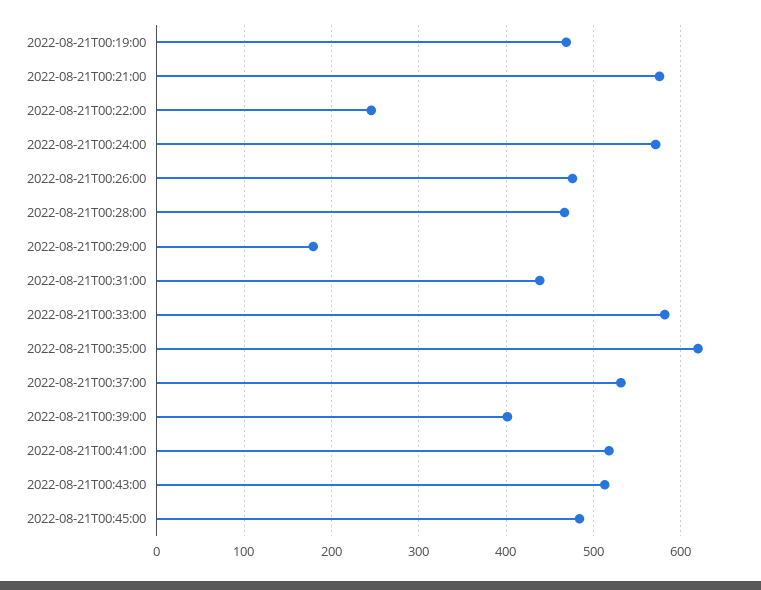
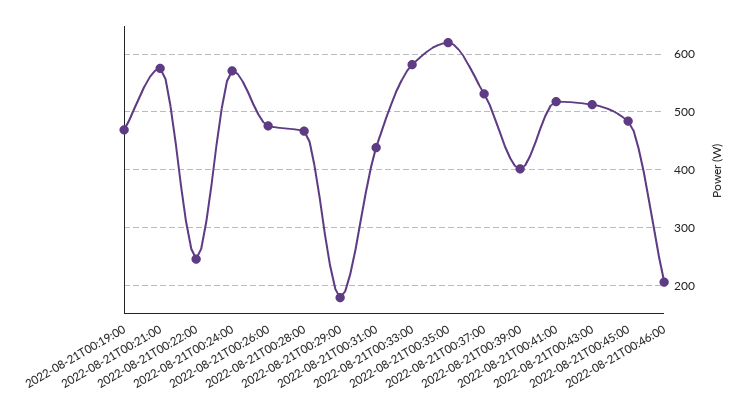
2022-08-21T00:46:00: none -> 200

